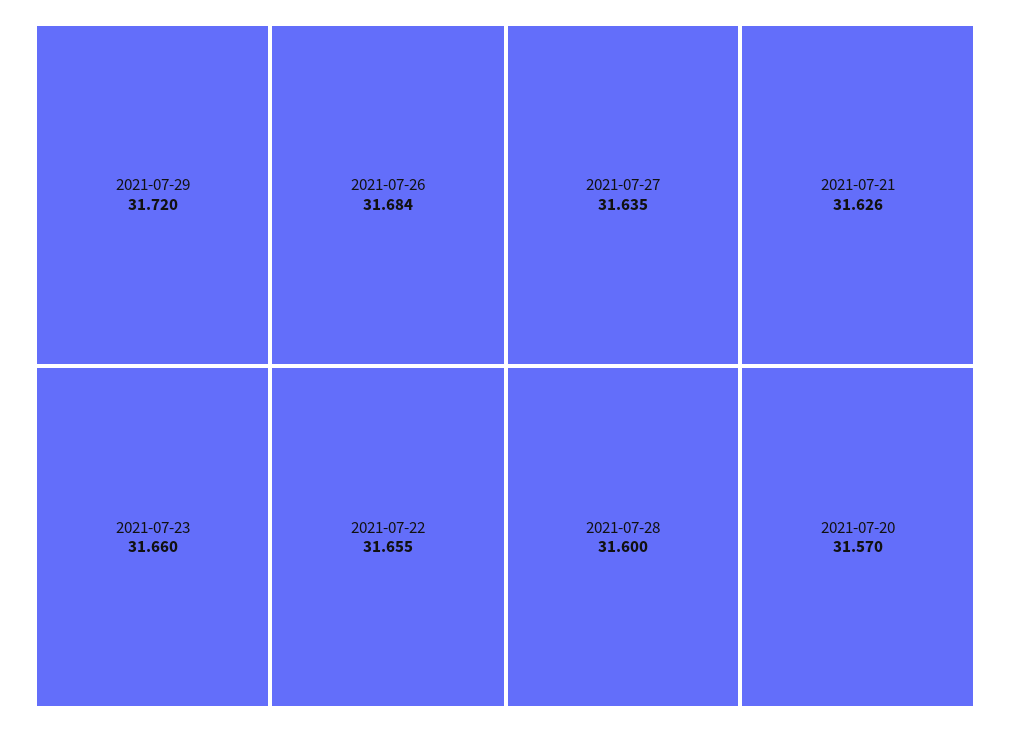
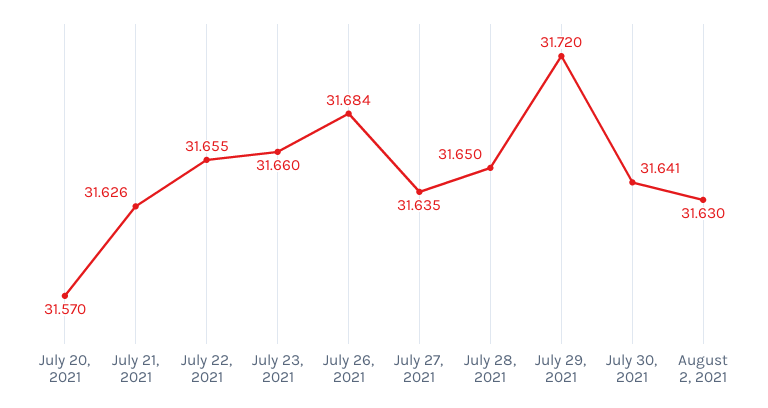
2021-07-28: 31.6 -> 31.65
July 30, 2021: none -> 31.641
August 2, 2021: none -> 31.63

